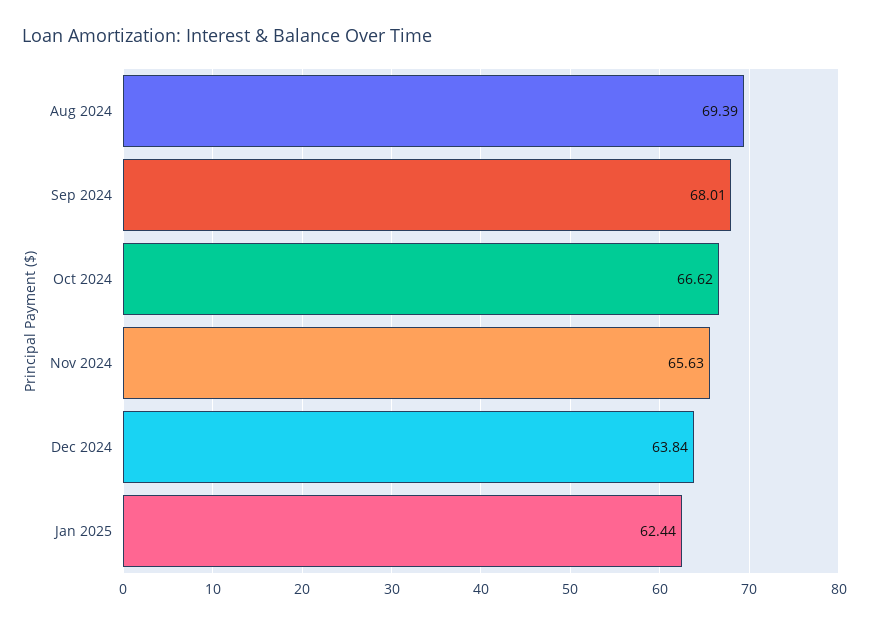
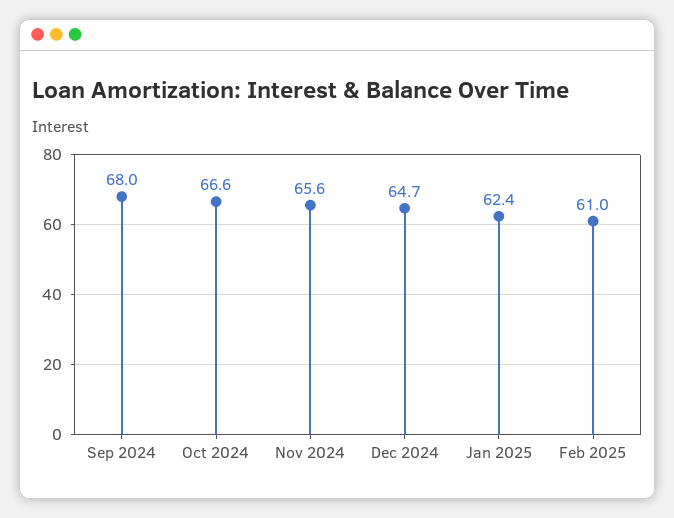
Aug 2024: 69.39 -> none
Dec 2024: 63.84 -> 64.7
Feb 2025: none -> 61

